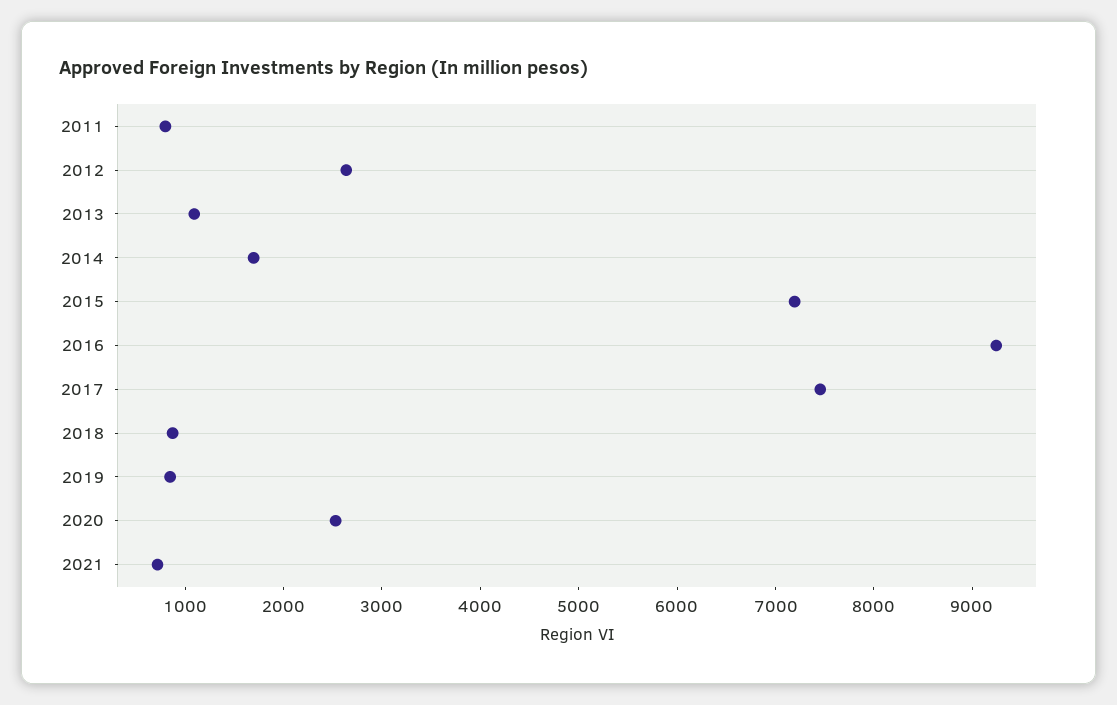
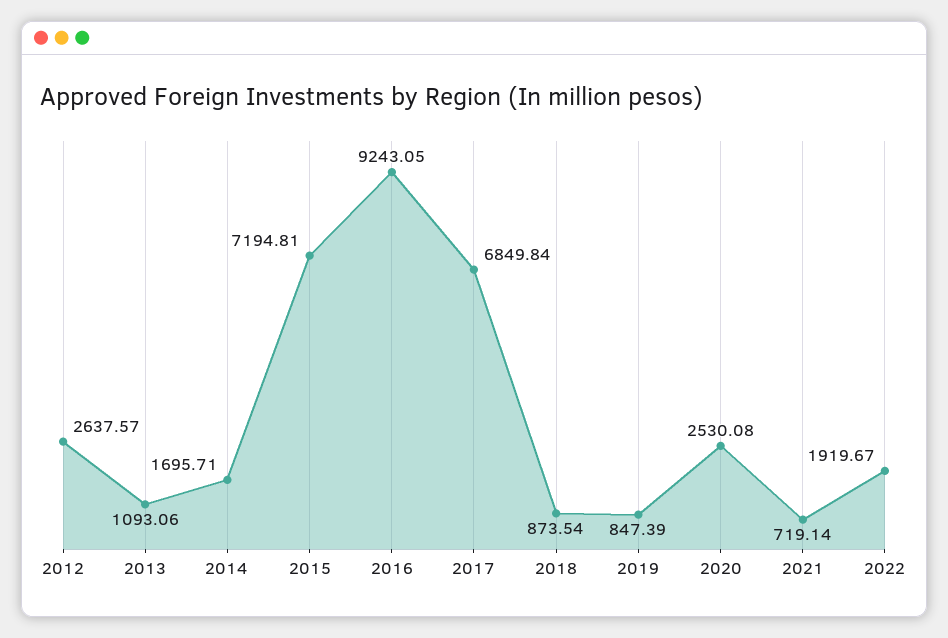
2011: 800 -> none
2017: 7400 -> 6849.84
2022: none -> 1919.67

